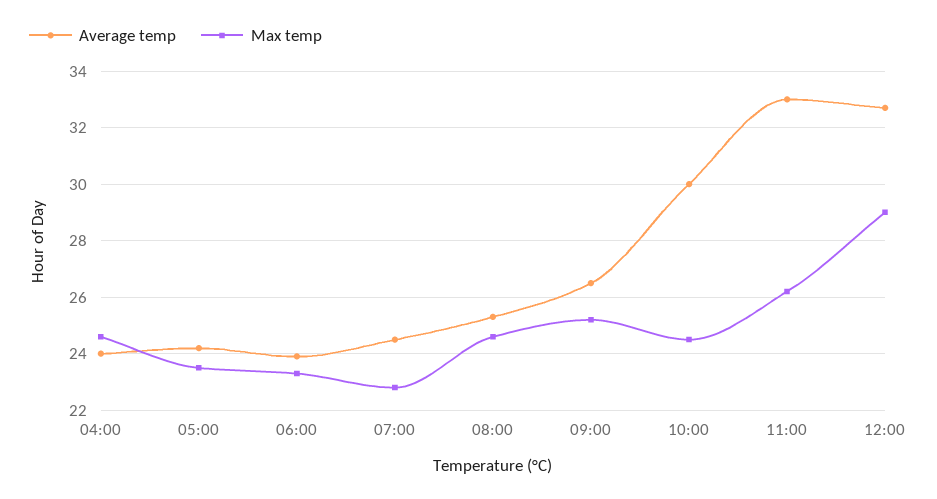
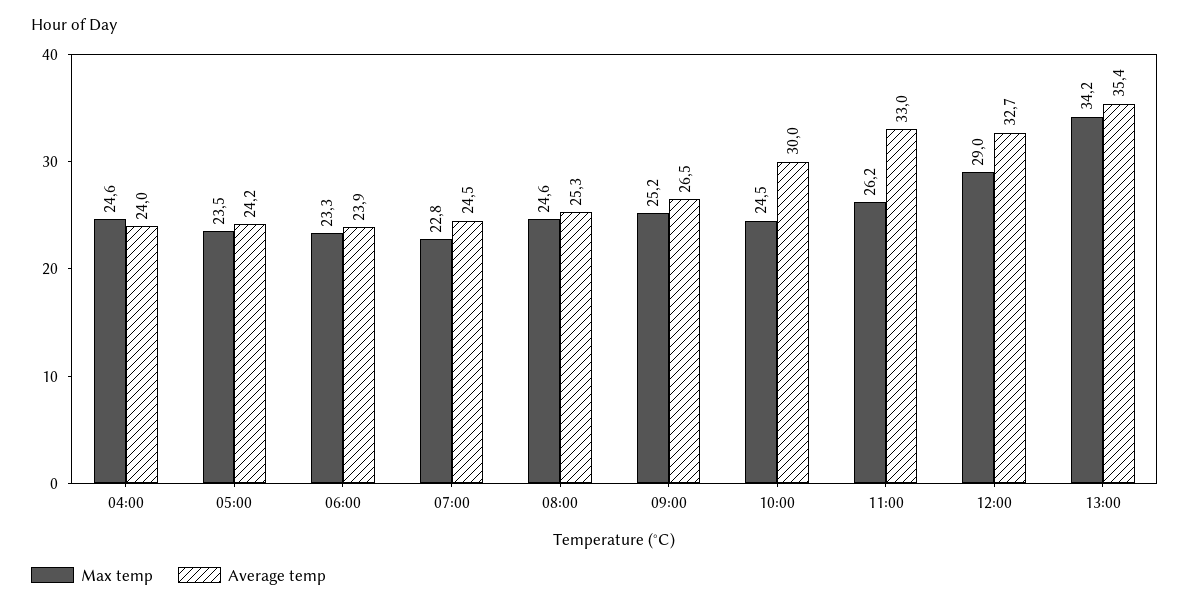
Max temp, 13:00: none -> 34.2
Average temp, 13:00: none -> 35.4

